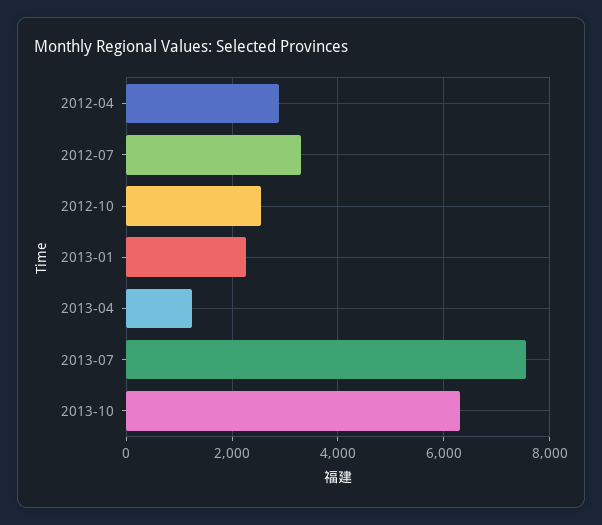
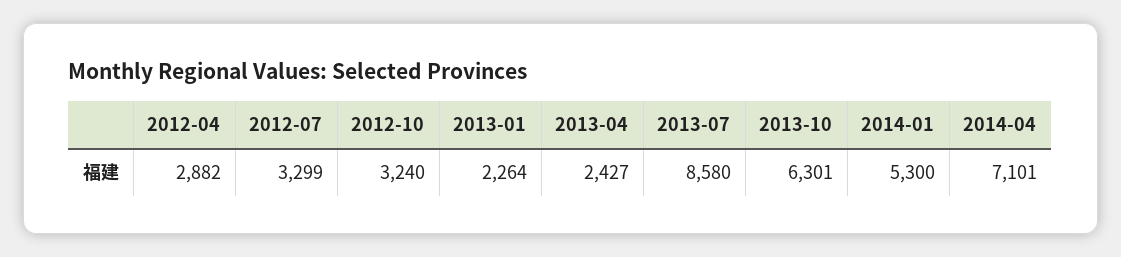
2012-10: 2600 -> 3240
2013-04: 1200 -> 2427
2013-07: 7600 -> 8580
2014-01: none -> 5300
2014-04: none -> 7101

